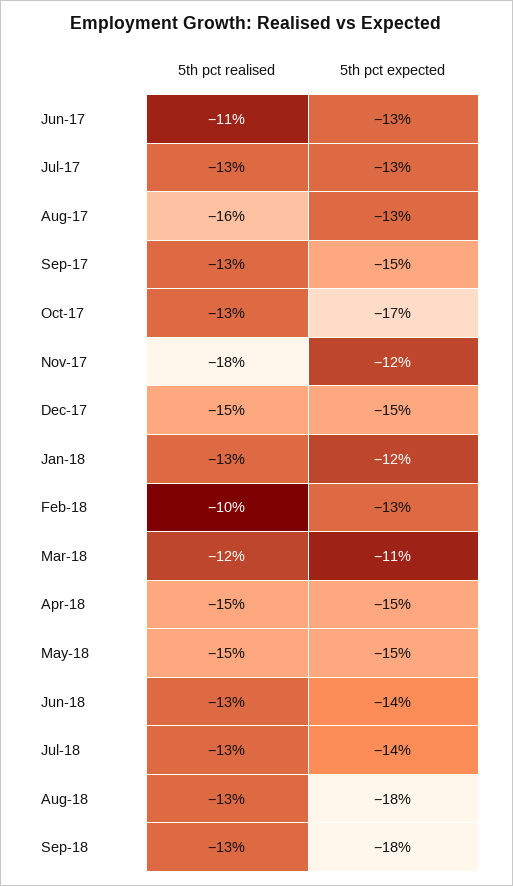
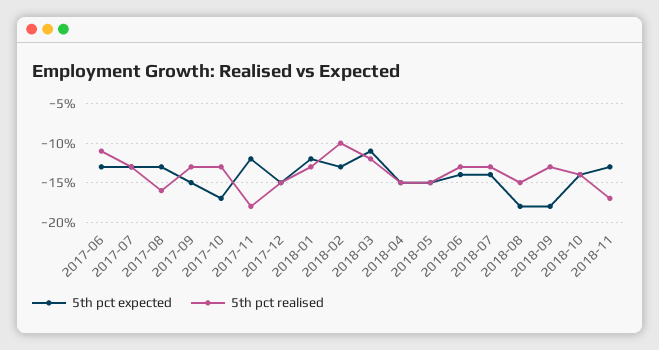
5th pct realised, Aug-18: -13 -> -15
5th pct expected, 2018-10: none -> -14
5th pct realised, 2018-10: none -> -14
5th pct expected, 2018-11: none -> -13
5th pct realised, 2018-11: none -> -17

